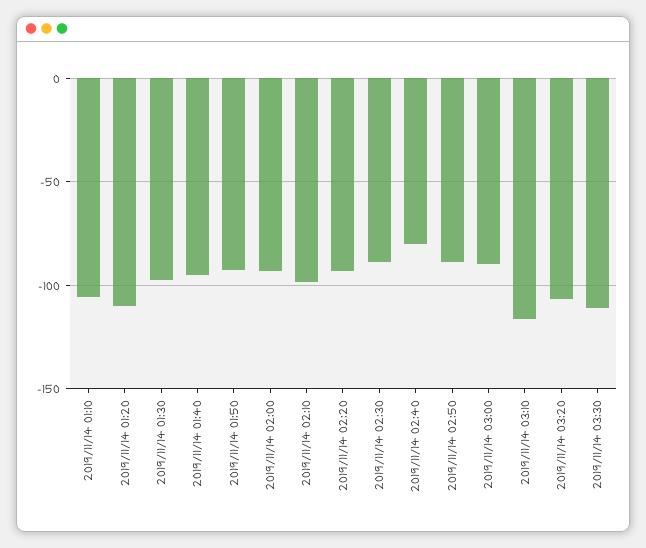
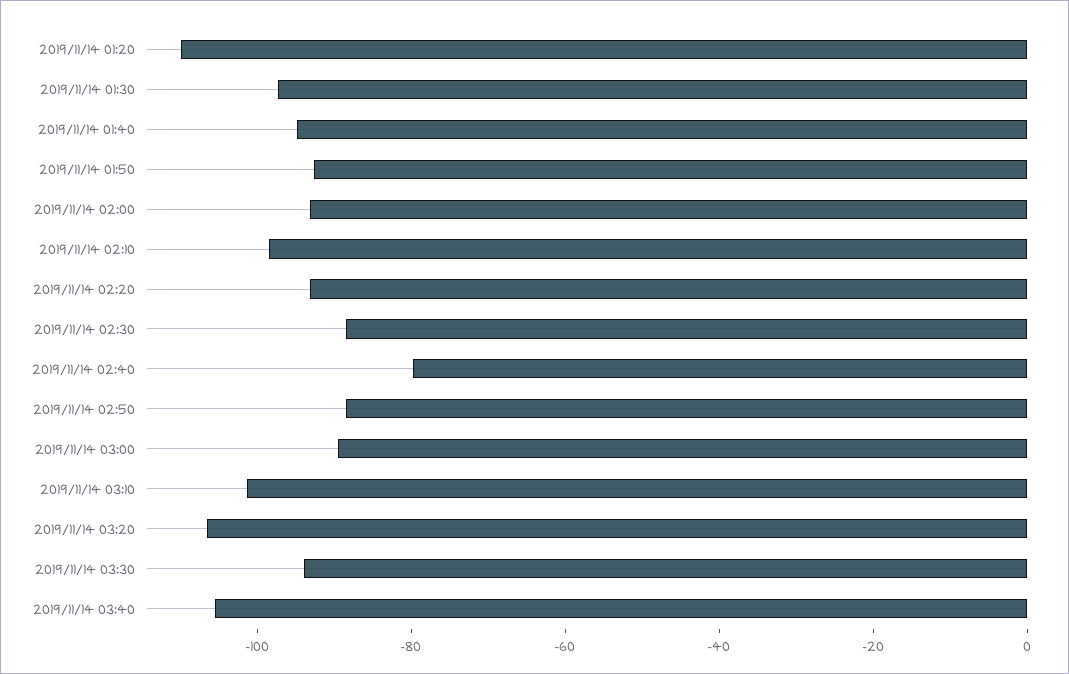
2019/11/14 01:10: -105 -> none
2019/11/14 03:10: -115 -> -100
2019/11/14 03:30: -110 -> -95
2019/11/14 03:40: none -> -105

